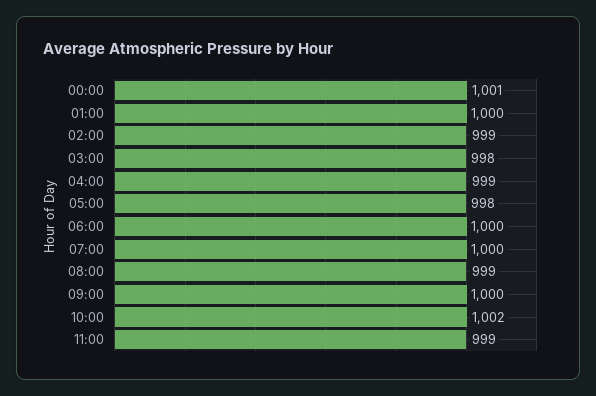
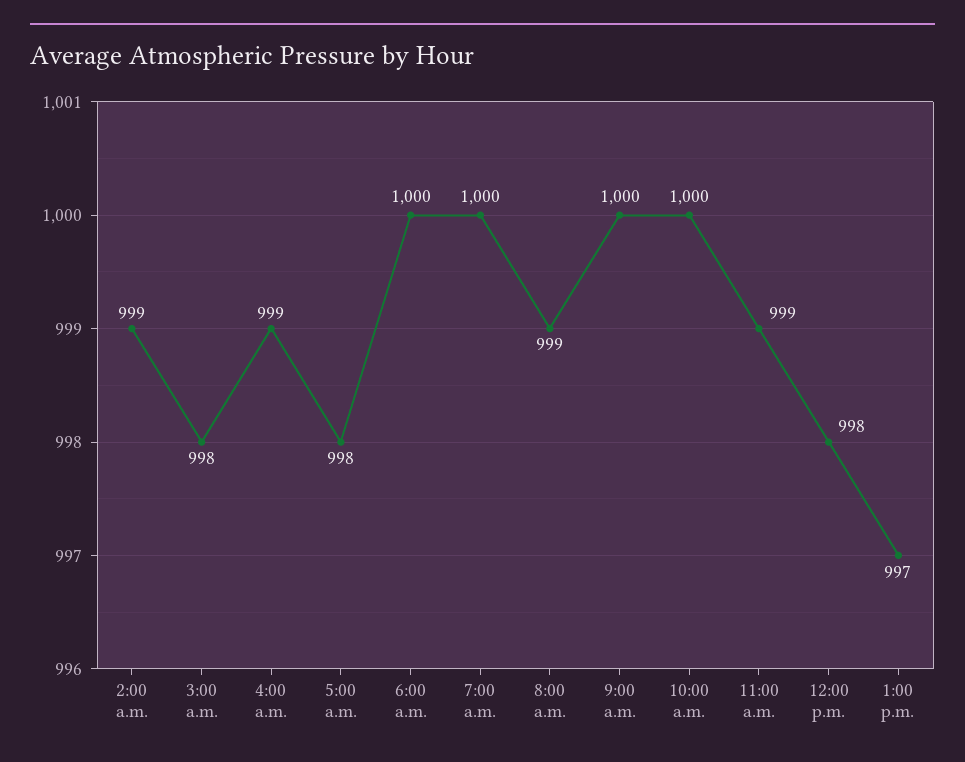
00:00: 1001 -> none
01:00: 1000 -> none
10:00: 1002 -> 1000
12:00 p.m.: none -> 998
1:00 p.m.: none -> 997

